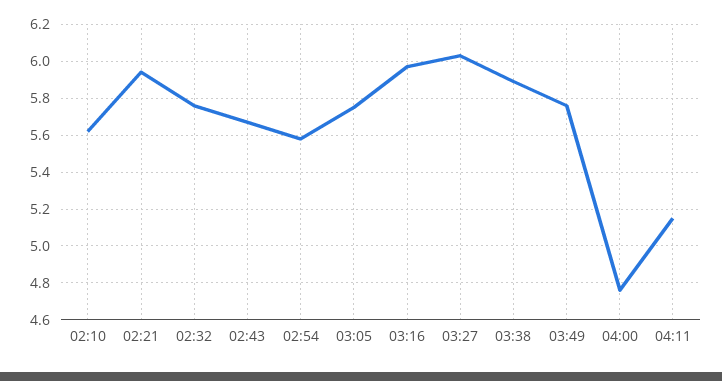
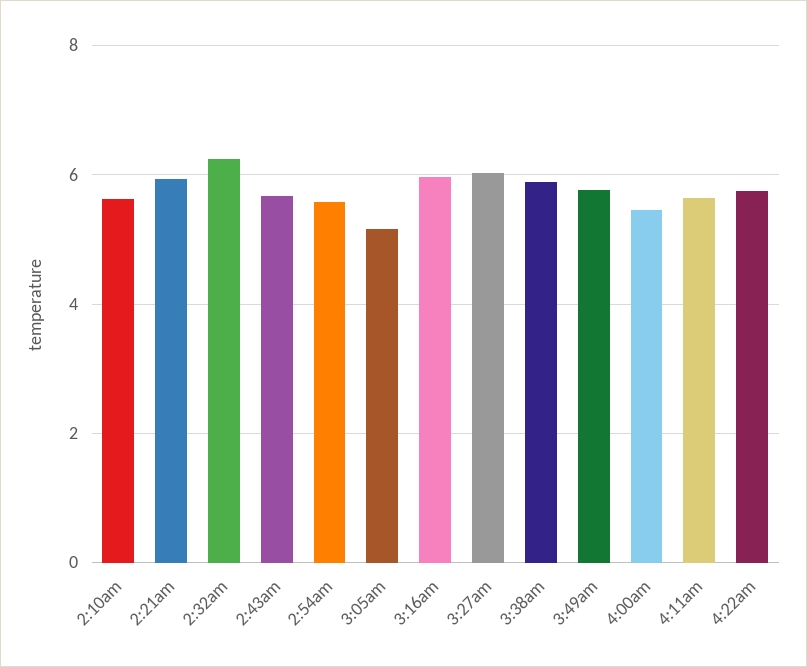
02:32: 5.75 -> 6.2
03:05: 5.75 -> 5.2
04:00: 4.75 -> 5.4
04:11: 5.15 -> 5.6
4:22am: none -> 5.8

